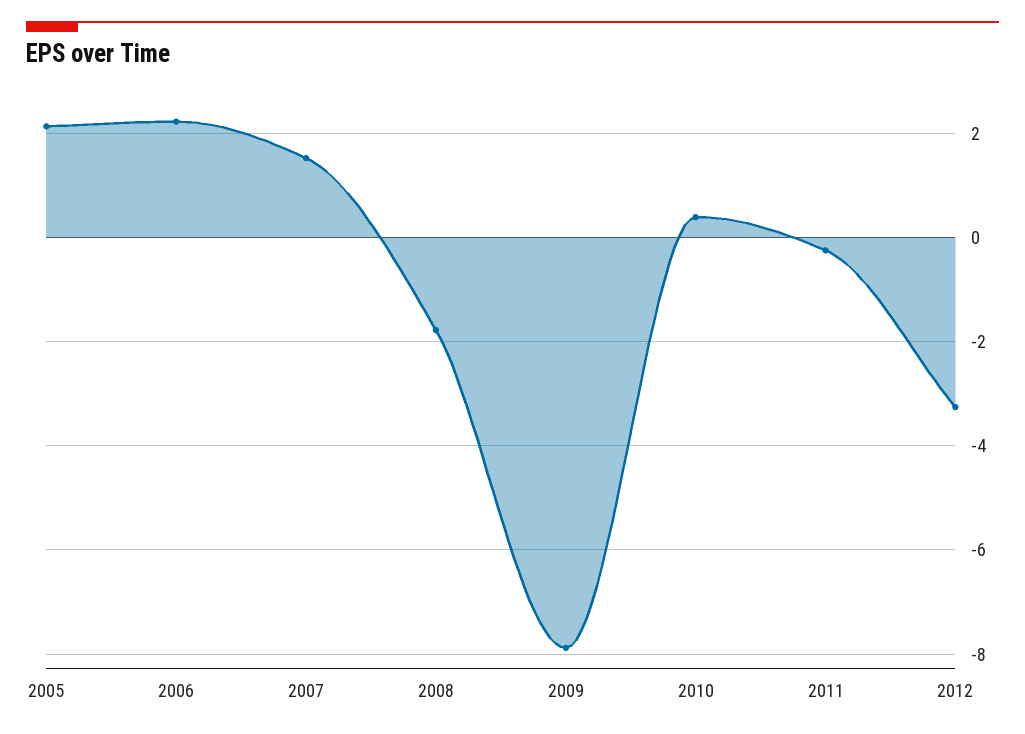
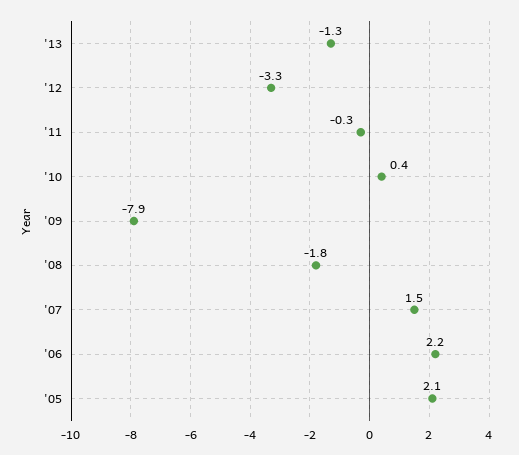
'13: none -> -1.3

